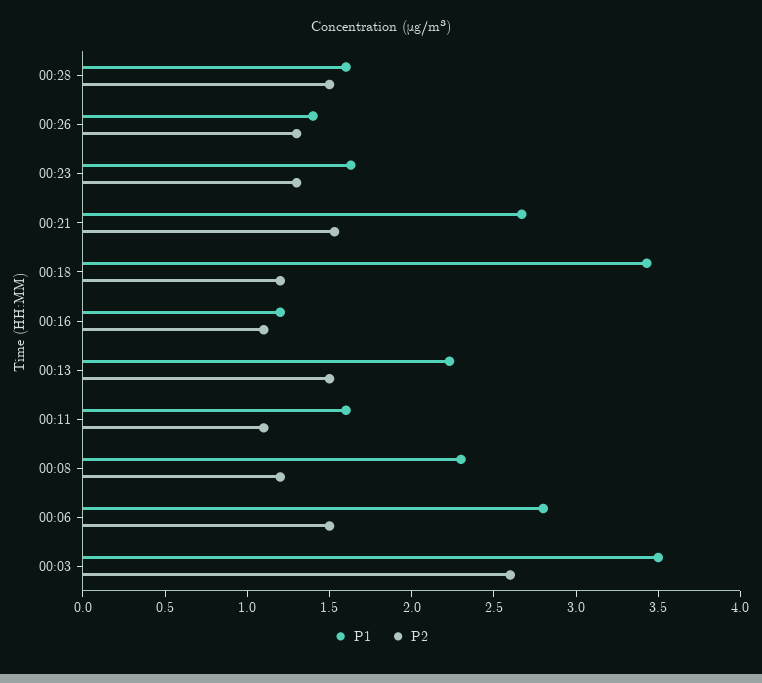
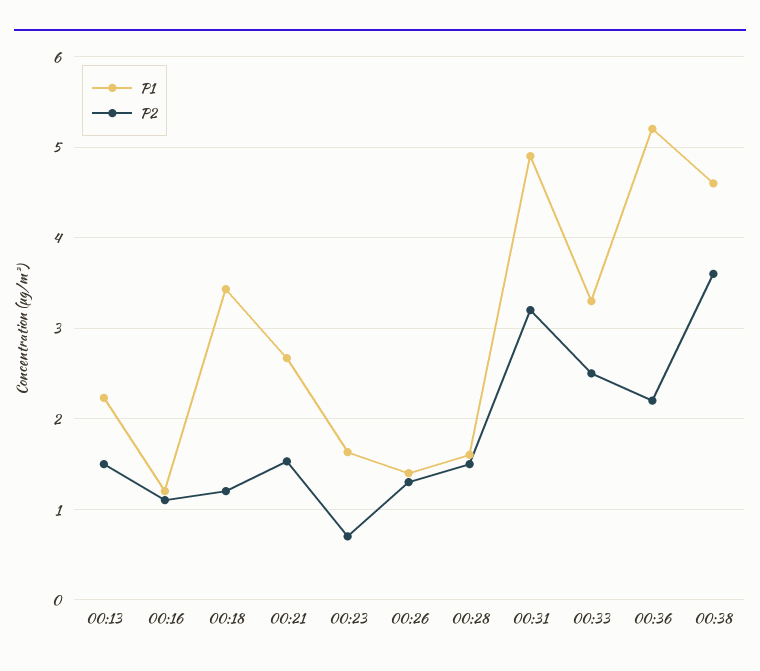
P2, 00:23: 1.3 -> 0.7
P1, 00:11: 1.6 -> none
P2, 00:11: 1.1 -> none
P1, 00:08: 2.3 -> none
P2, 00:08: 1.2 -> none
P1, 00:06: 2.8 -> none
P2, 00:06: 1.5 -> none
P1, 00:03: 3.5 -> none
P2, 00:03: 2.6 -> none
P1, 00:31: none -> 4.9
P2, 00:31: none -> 3.2
P1, 00:33: none -> 3.3
P2, 00:33: none -> 2.5
P1, 00:36: none -> 5.2
P2, 00:36: none -> 2.2
P1, 00:38: none -> 4.6
P2, 00:38: none -> 3.6

